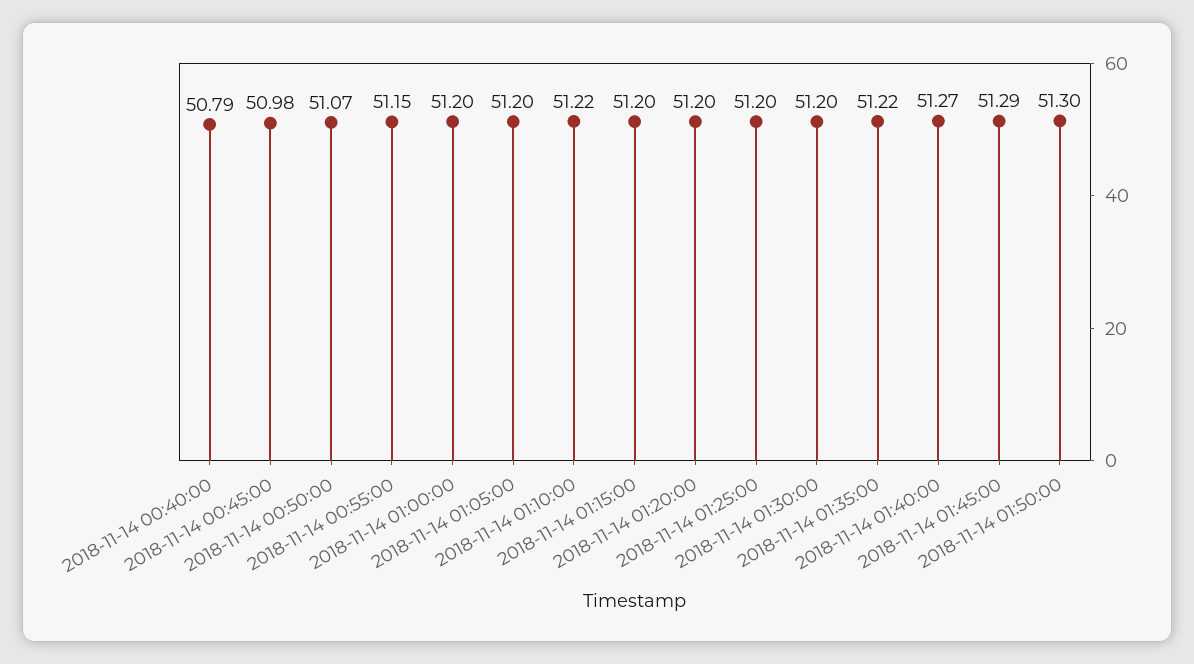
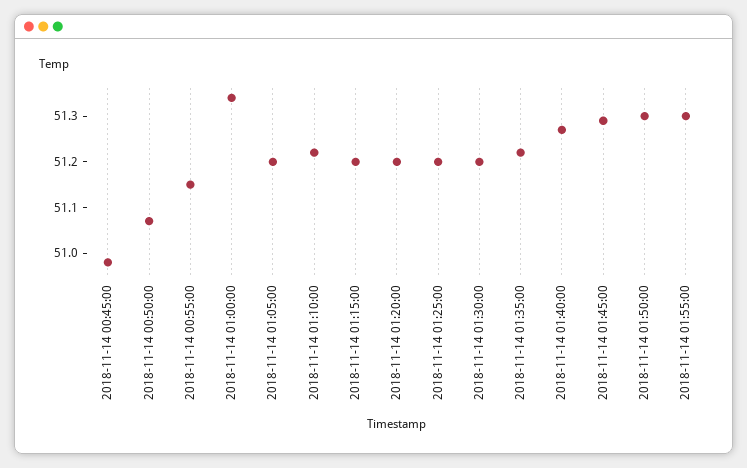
2018-11-14 00:40:00: 50.79 -> none
2018-11-14 01:00:00: 51.2 -> 51.35
2018-11-14 01:55:00: none -> 51.3

